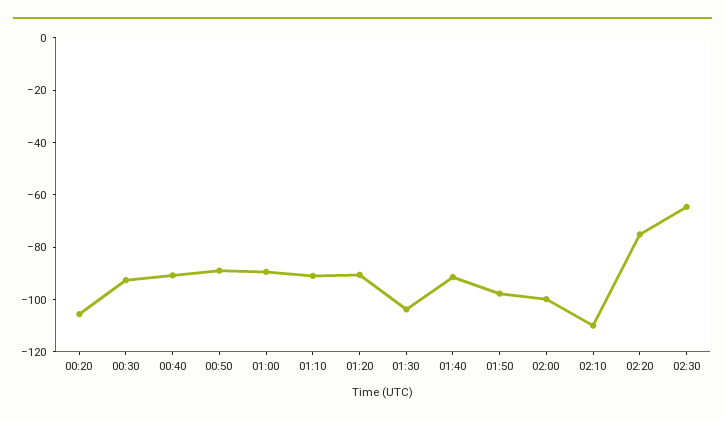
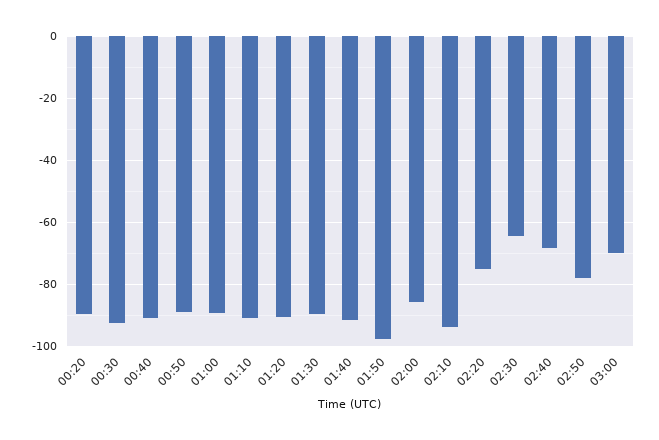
00:20: -105 -> -90
01:30: -105 -> -90
02:00: -100 -> -86
02:10: -110 -> -94
02:40: none -> -68
02:50: none -> -78
03:00: none -> -70

